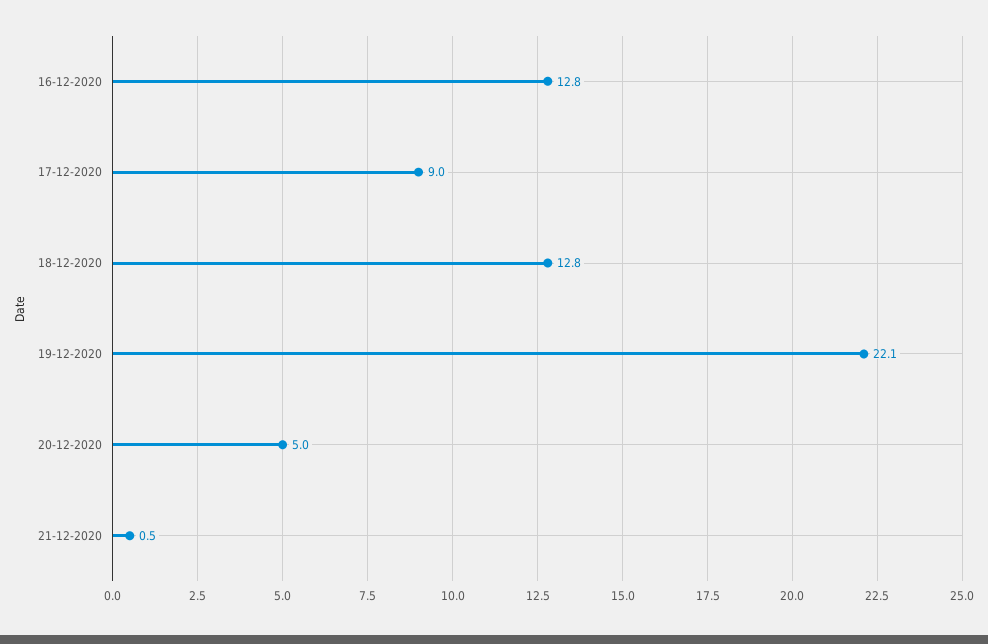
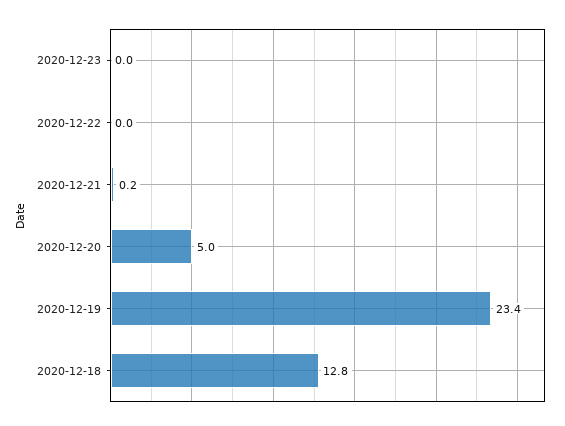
16-12-2020: 12.8 -> none
17-12-2020: 9 -> none
19-12-2020: 22.1 -> 23.4
21-12-2020: 0.5 -> 0.2
2020-12-23: none -> 0
2020-12-22: none -> 0

